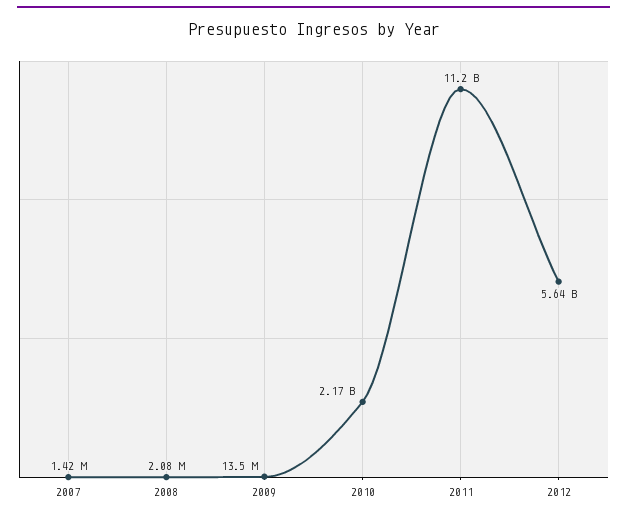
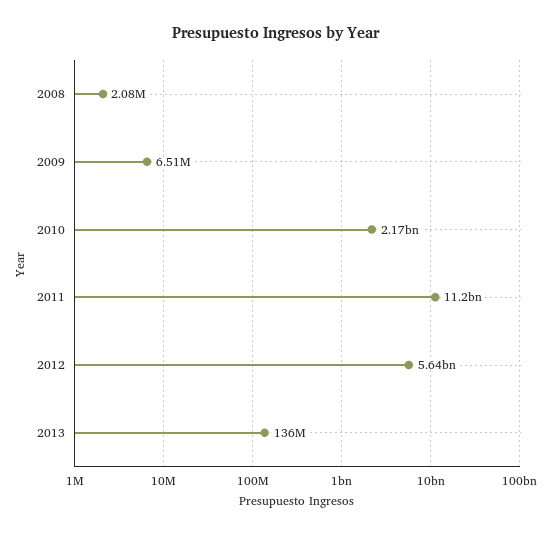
2007: 1420000 -> none
2009: 13500000 -> 6510000
2013: none -> 136000000

